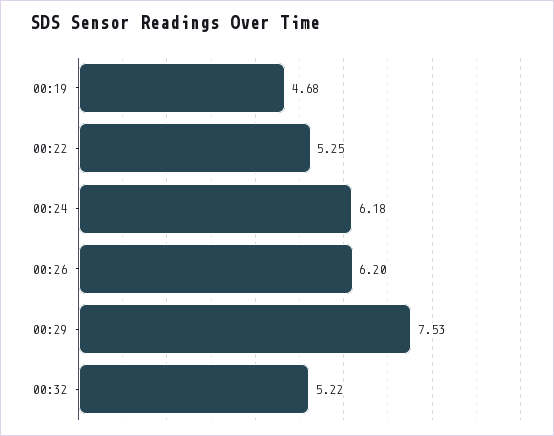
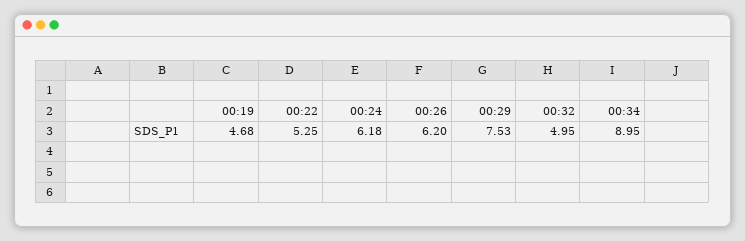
00:32: 5.22 -> 4.95
00:34: none -> 8.95

